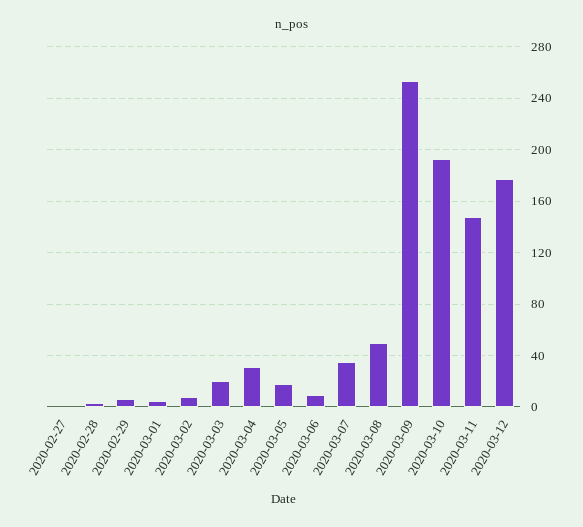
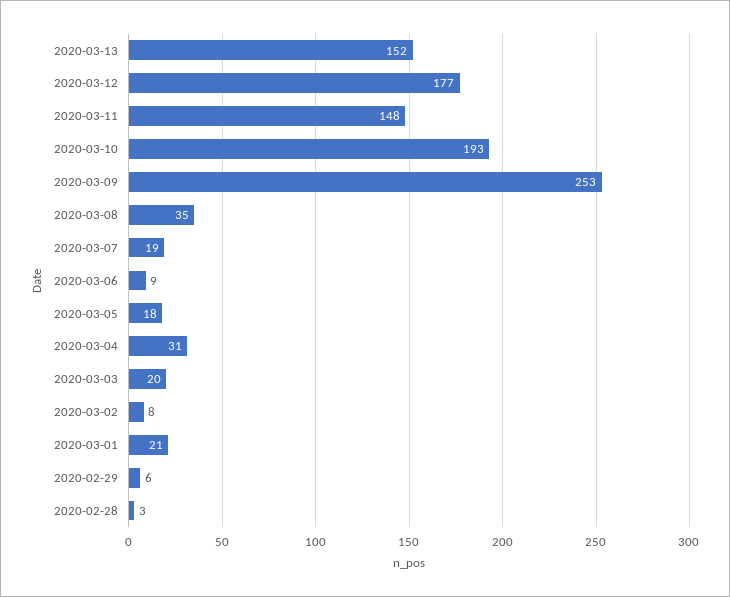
2020-02-27: 0 -> none
2020-03-01: 5 -> 21
2020-03-07: 35 -> 19
2020-03-08: 50 -> 35
2020-03-13: none -> 152

